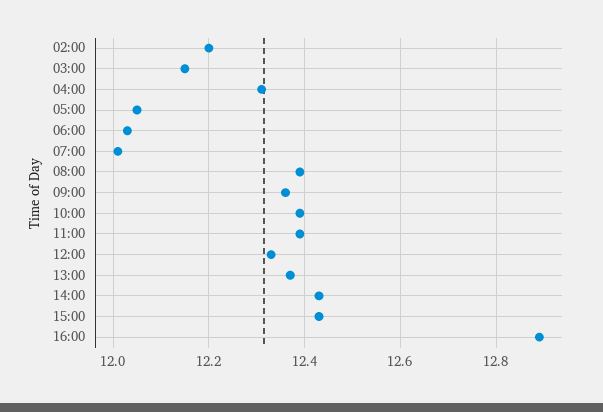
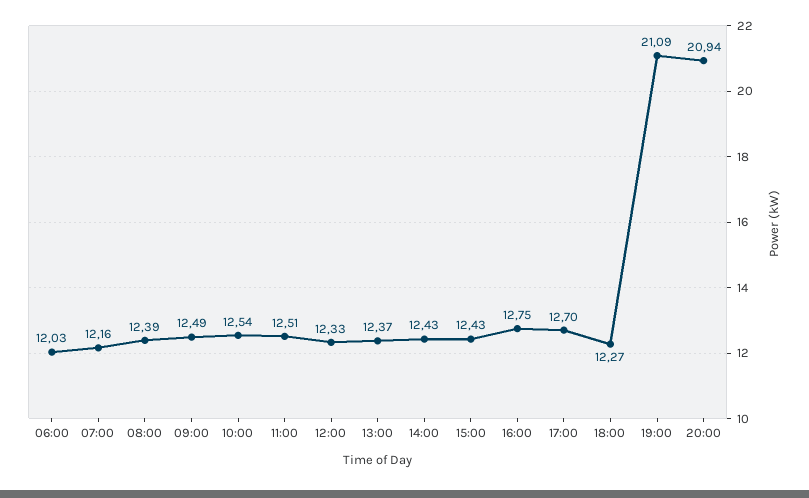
02:00: 12.2 -> none
03:00: 12.15 -> none
04:00: 12.3 -> none
05:00: 12.05 -> none
07:00: 12 -> 12.16
09:00: 12.35 -> 12.49
10:00: 12.4 -> 12.54
11:00: 12.4 -> 12.51
16:00: 12.9 -> 12.75
17:00: none -> 12.7
18:00: none -> 12.27
19:00: none -> 21.09
20:00: none -> 20.94

